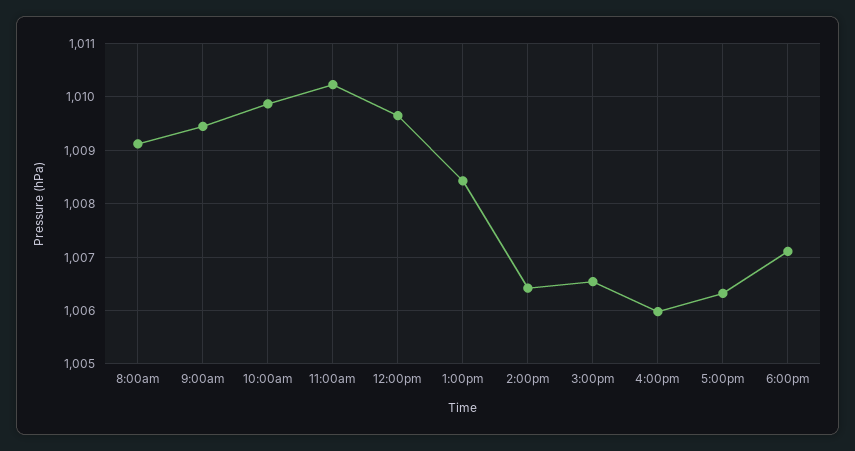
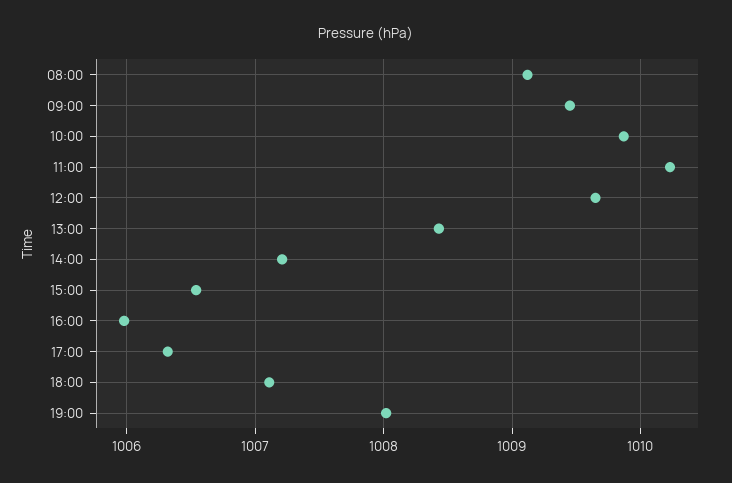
2:00pm: 1006.4 -> 1007.2
19:00: none -> 1008

